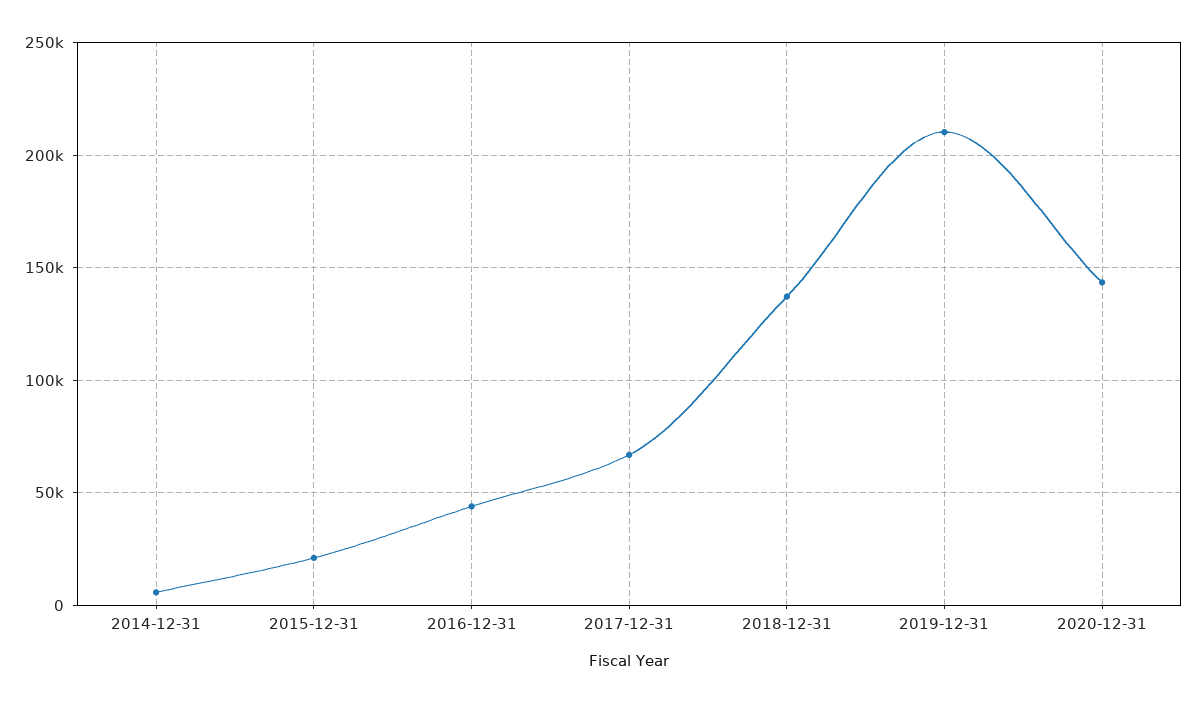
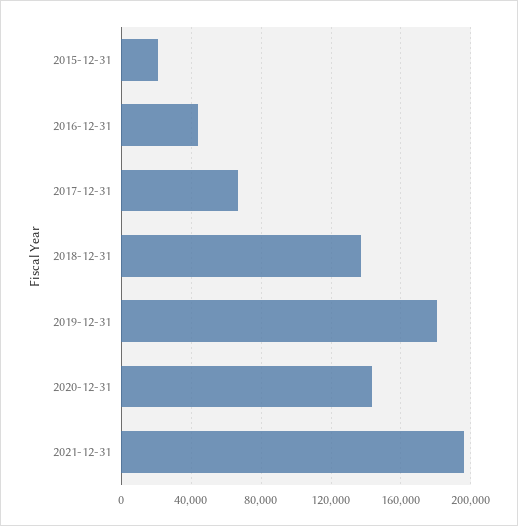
2014-12-31: 5000 -> none
2019-12-31: 210000 -> 180000
2021-12-31: none -> 195000

